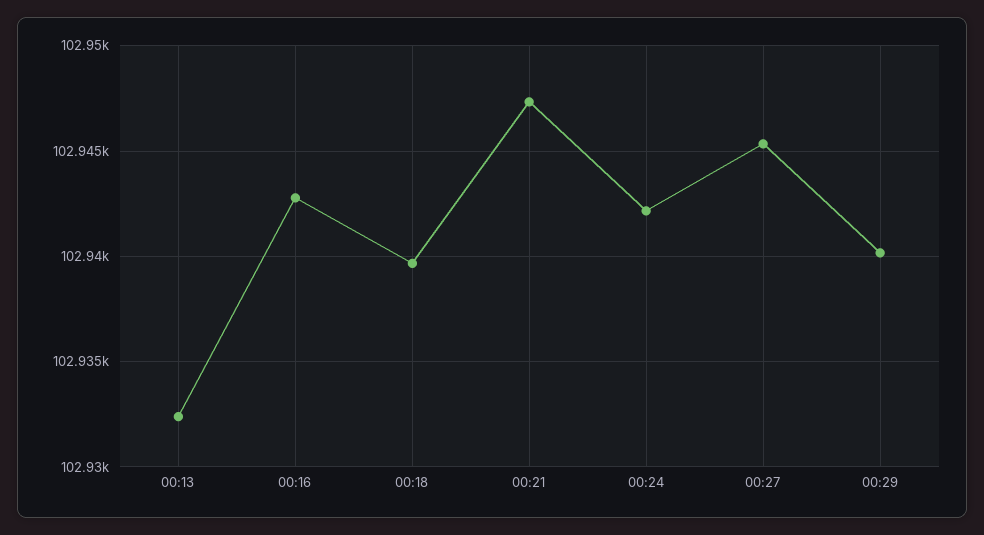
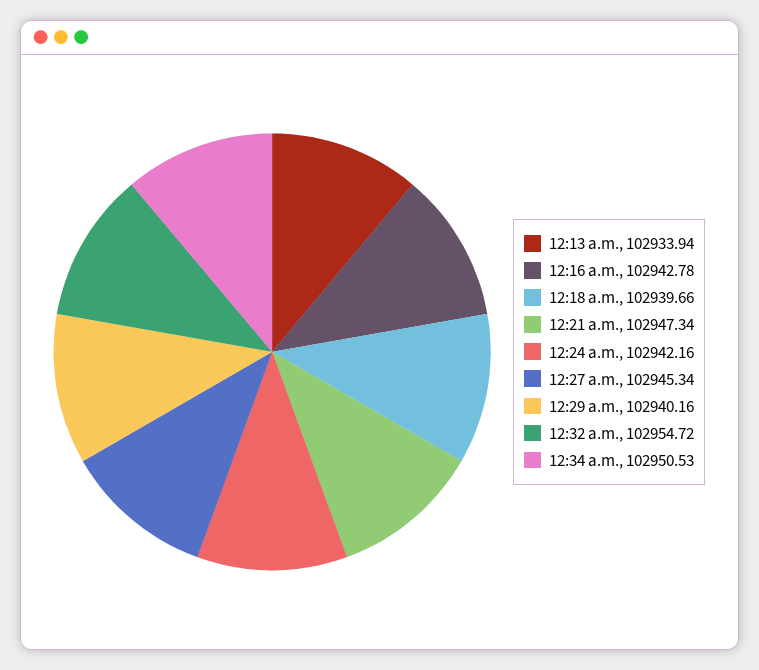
00:13: 102932.5 -> 102933.94
12:32 a.m.: none -> 102954.72
12:34 a.m.: none -> 102950.53

